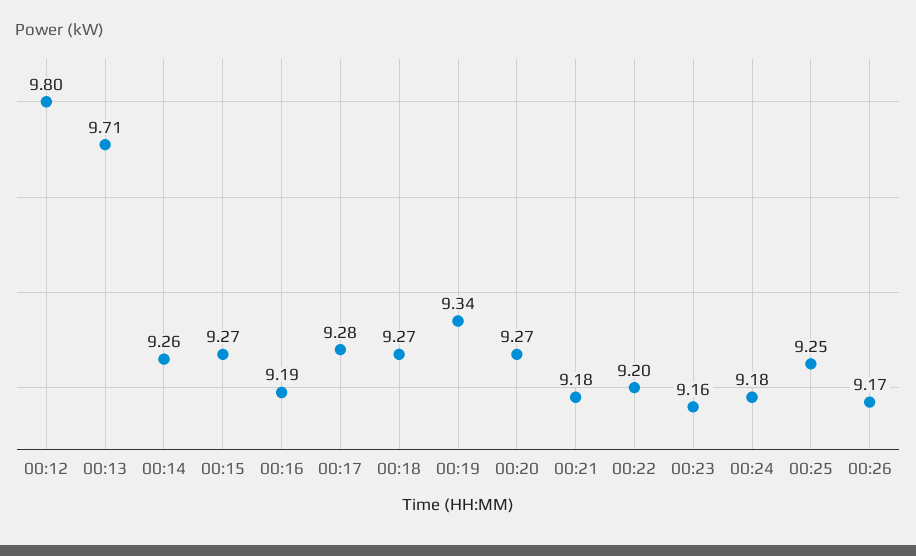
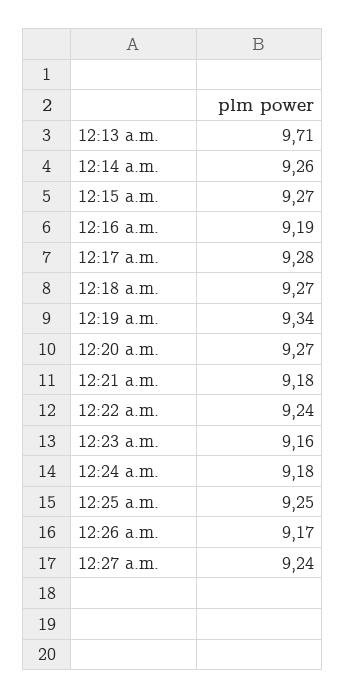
00:12: 9.8 -> none
00:22: 9.2 -> 9.24
12:27 a.m.: none -> 9.24

